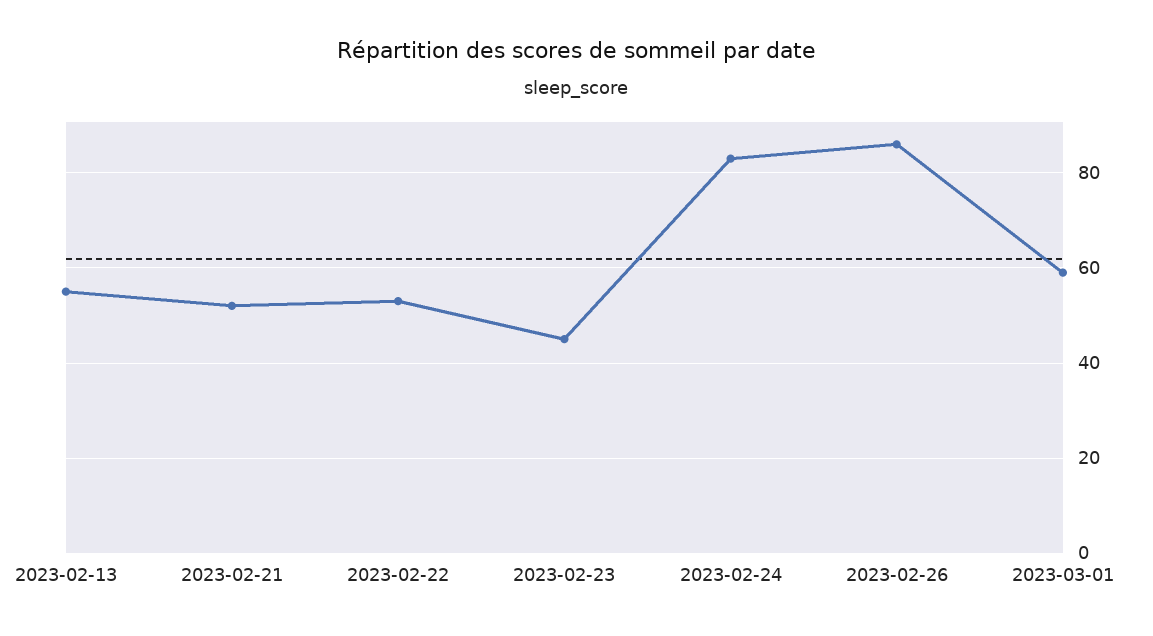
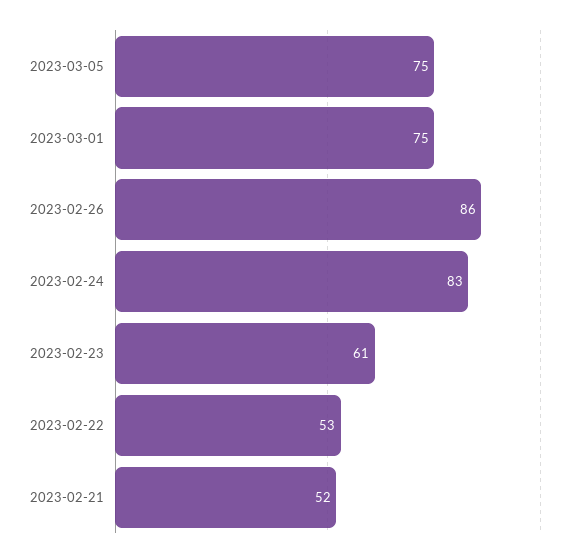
2023-02-13: 55 -> none
2023-02-23: 45 -> 61
2023-03-01: 60 -> 75
2023-03-05: none -> 75

